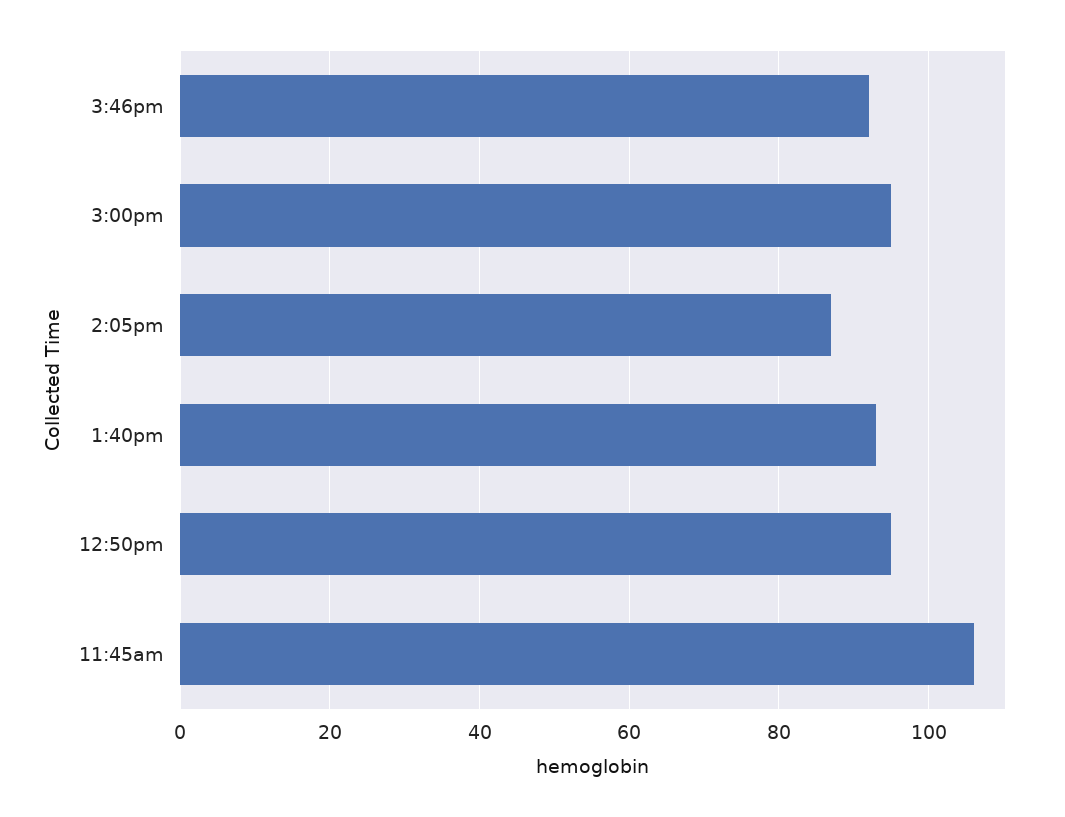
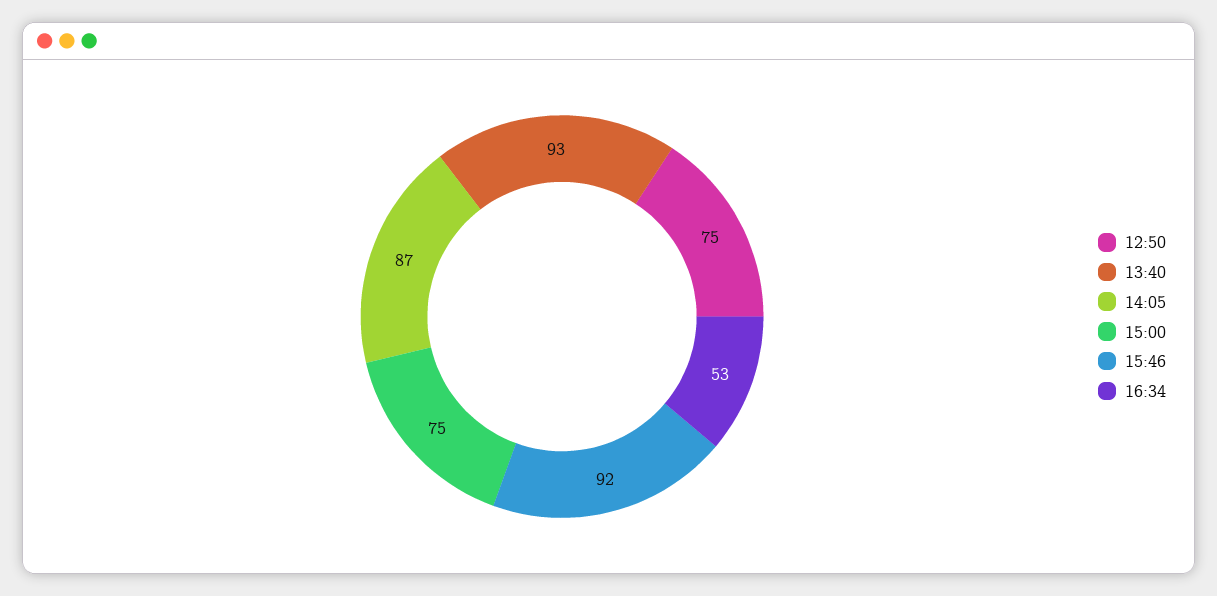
3:00pm: 95 -> 75
12:50pm: 95 -> 75
11:45am: 105 -> none
16:34: none -> 53

